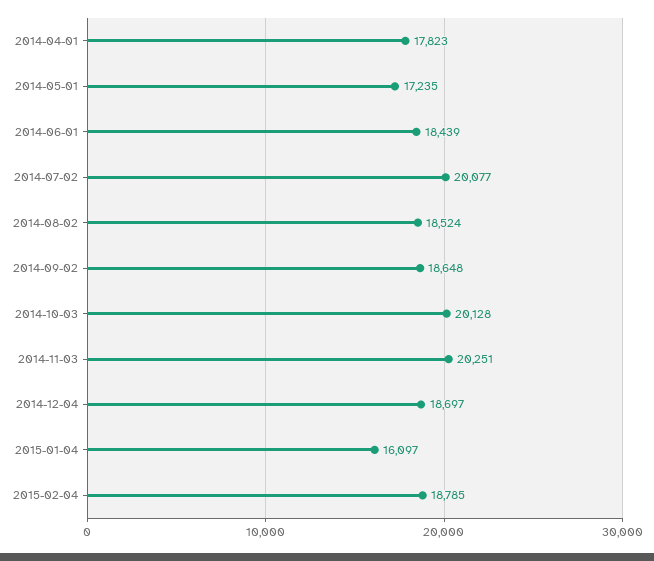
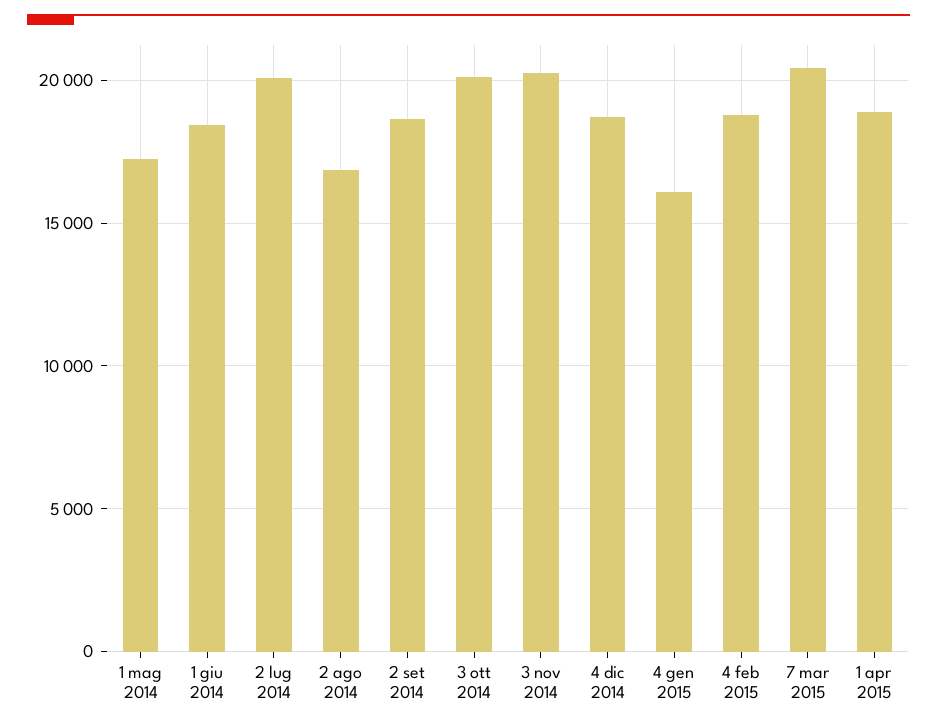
2014-04-01: 17823 -> none
2014-08-02: 18524 -> 17000
7 mar 2015: none -> 20500
1 apr 2015: none -> 19000

